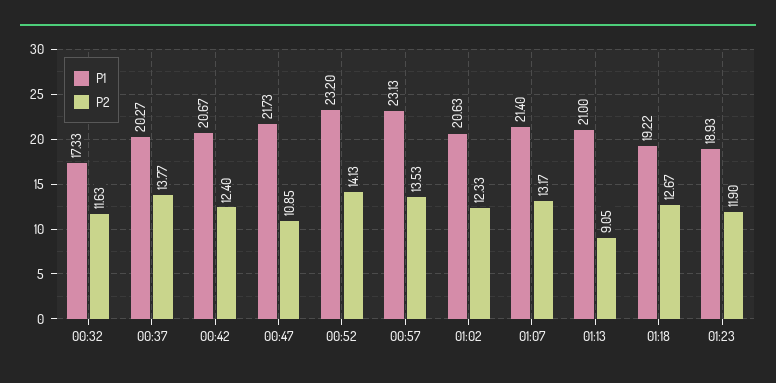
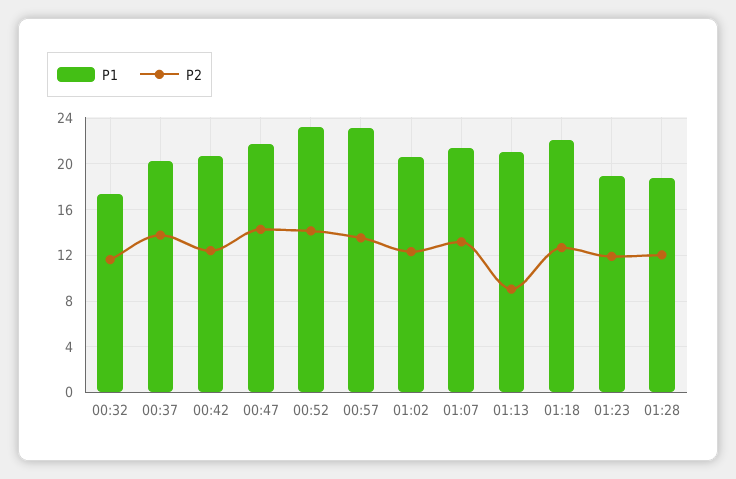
P2, 00:47: 10.85 -> 14
P1, 01:18: 19.22 -> 22
P1, 01:28: none -> 19
P2, 01:28: none -> 12

